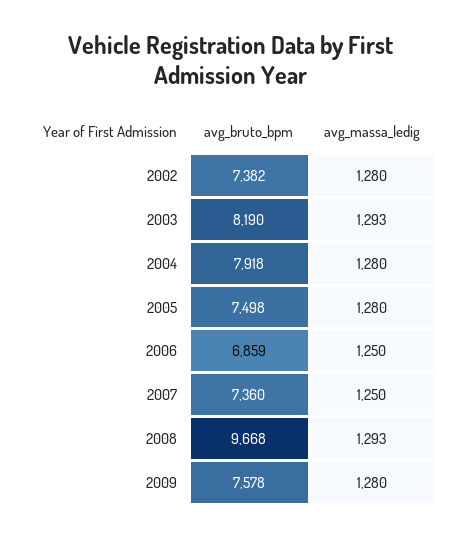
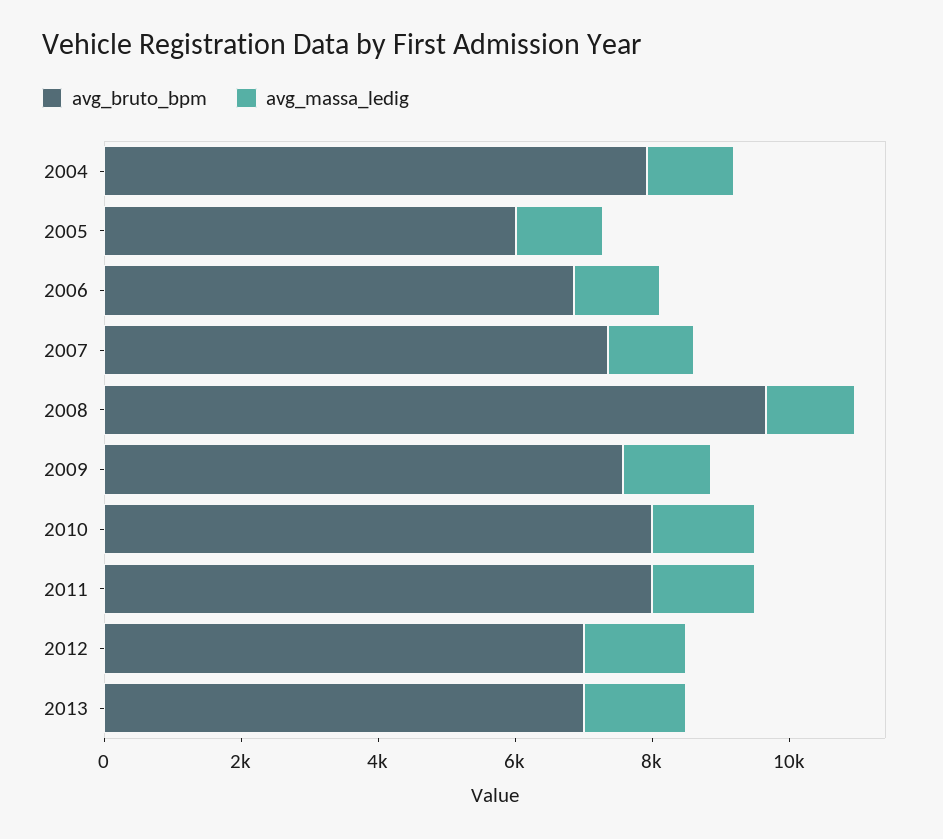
avg_bruto_bpm, 2002: 7382 -> none
avg_massa_ledig, 2002: 1280 -> none
avg_bruto_bpm, 2003: 8190 -> none
avg_massa_ledig, 2003: 1293 -> none
avg_bruto_bpm, 2005: 7498 -> 6000
avg_bruto_bpm, 2010: none -> 8000
avg_massa_ledig, 2010: none -> 1500
avg_bruto_bpm, 2011: none -> 8000
avg_massa_ledig, 2011: none -> 1500
avg_bruto_bpm, 2012: none -> 7000
avg_massa_ledig, 2012: none -> 1500
avg_bruto_bpm, 2013: none -> 7000
avg_massa_ledig, 2013: none -> 1500

